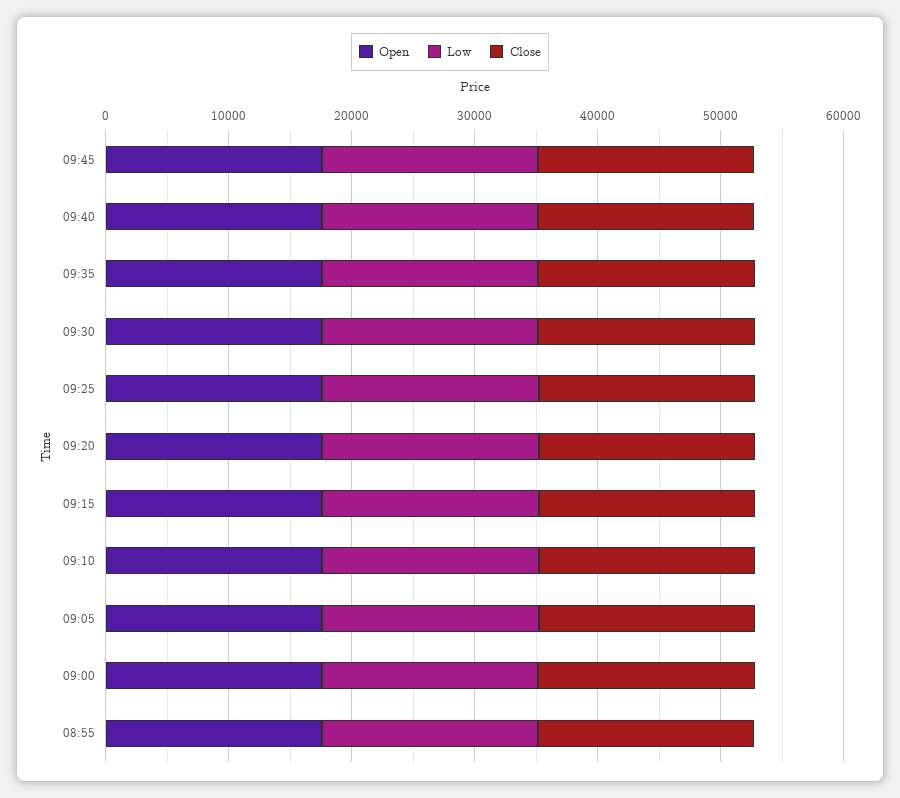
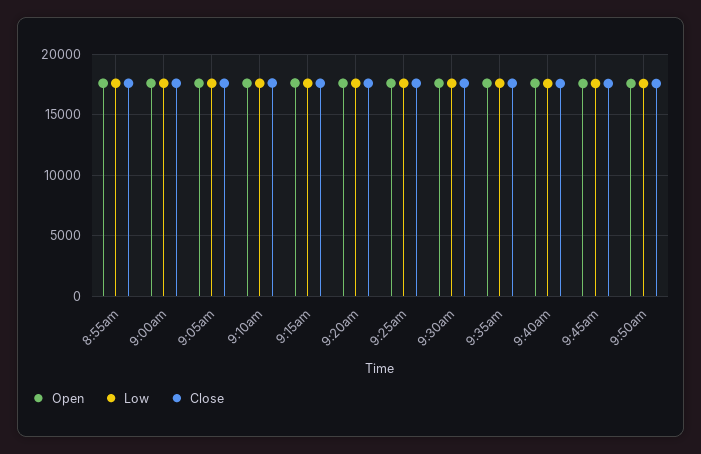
Open, 9:50am: none -> 17500
Low, 9:50am: none -> 17500
Close, 9:50am: none -> 17500

